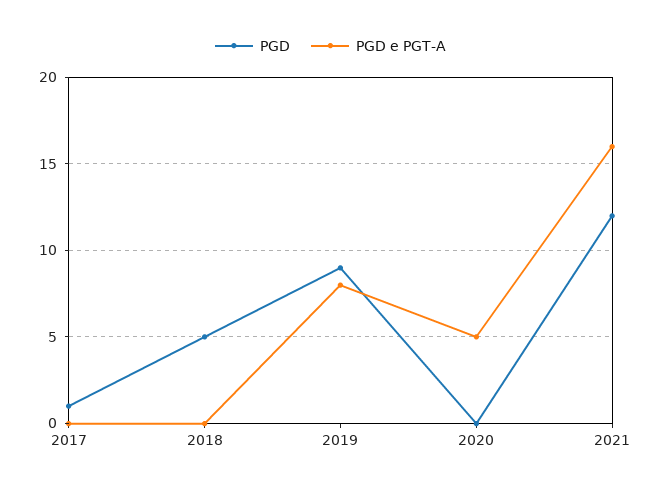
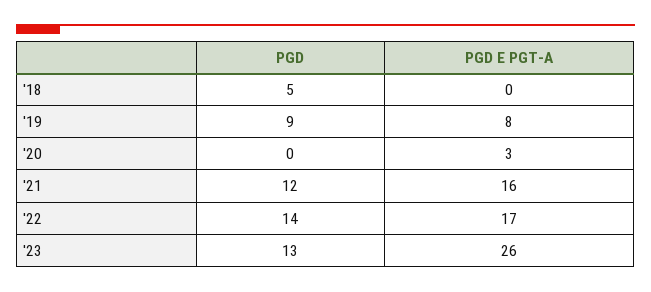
PGD, 2017: 1 -> none
PGD e PGT-A, 2017: 0 -> none
PGD e PGT-A, 2020: 5 -> 3
PGD, '22: none -> 14
PGD e PGT-A, '22: none -> 17
PGD, '23: none -> 13
PGD e PGT-A, '23: none -> 26

